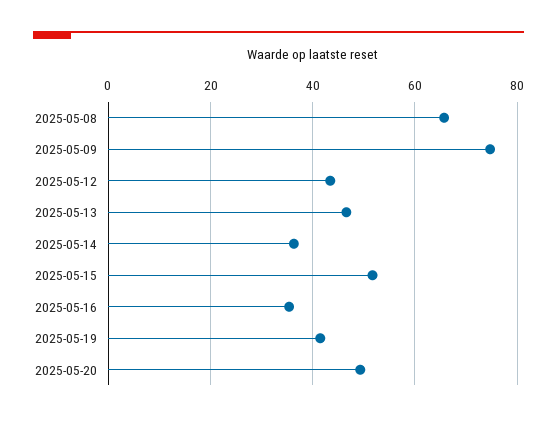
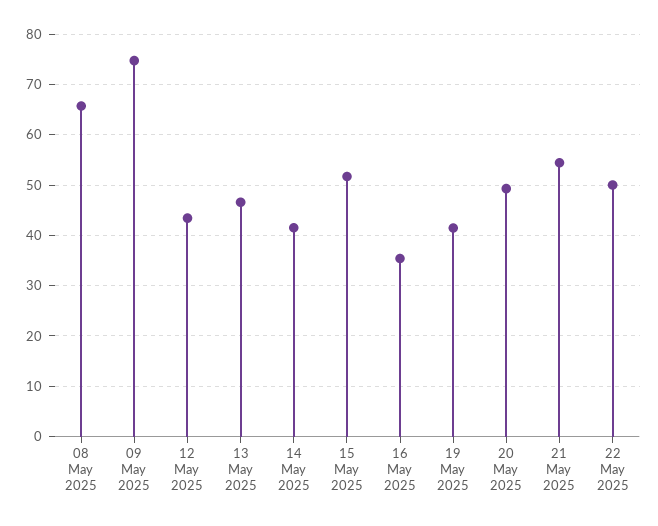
2025-05-14: 36 -> 42
21 May 2025: none -> 54
22 May 2025: none -> 50

